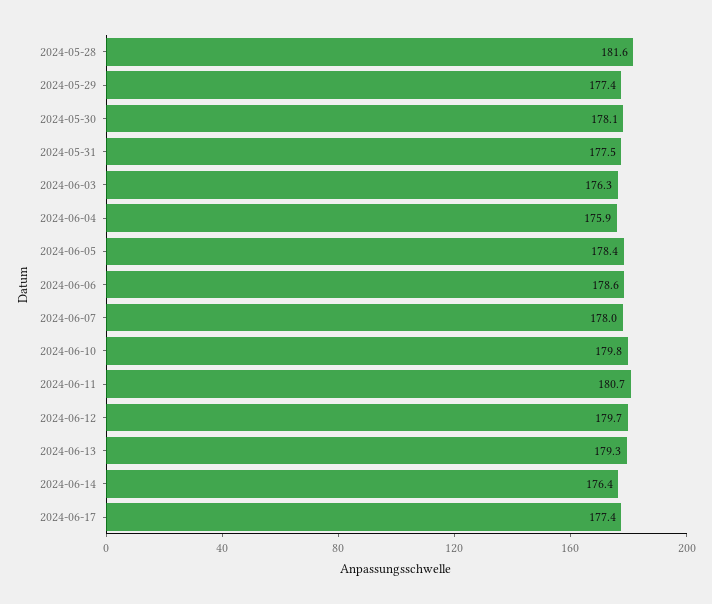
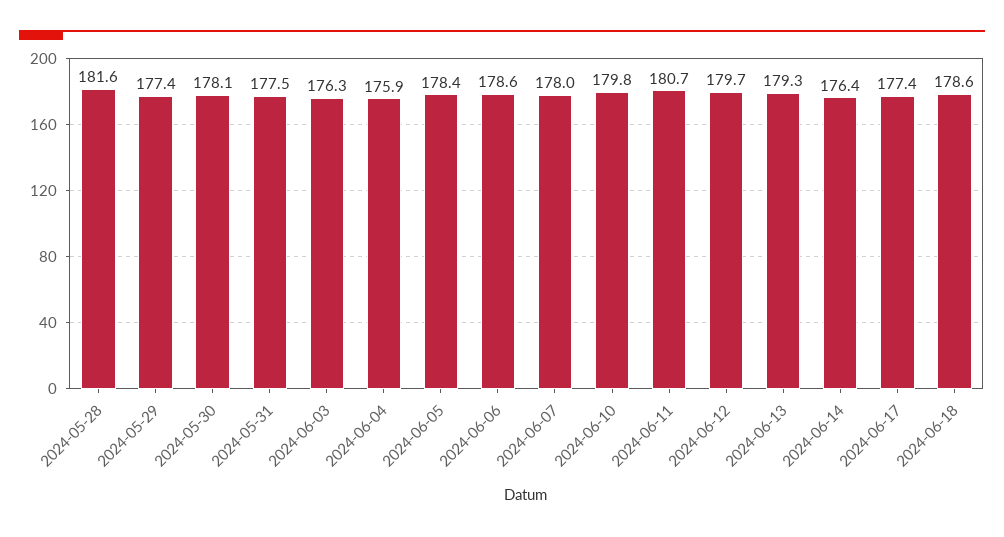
2024-06-18: none -> 178.6

